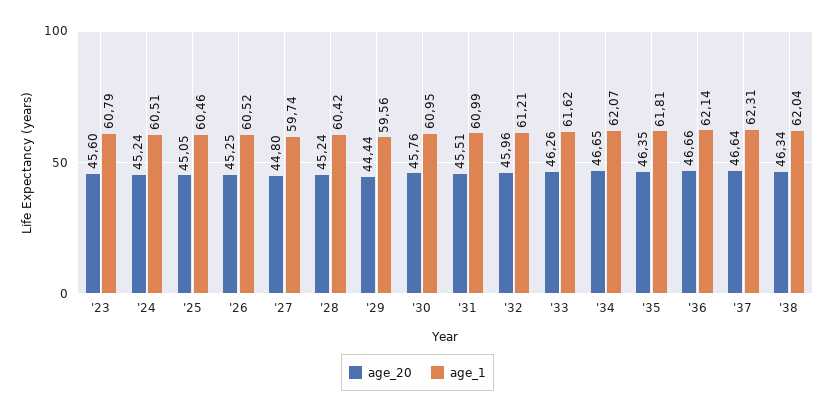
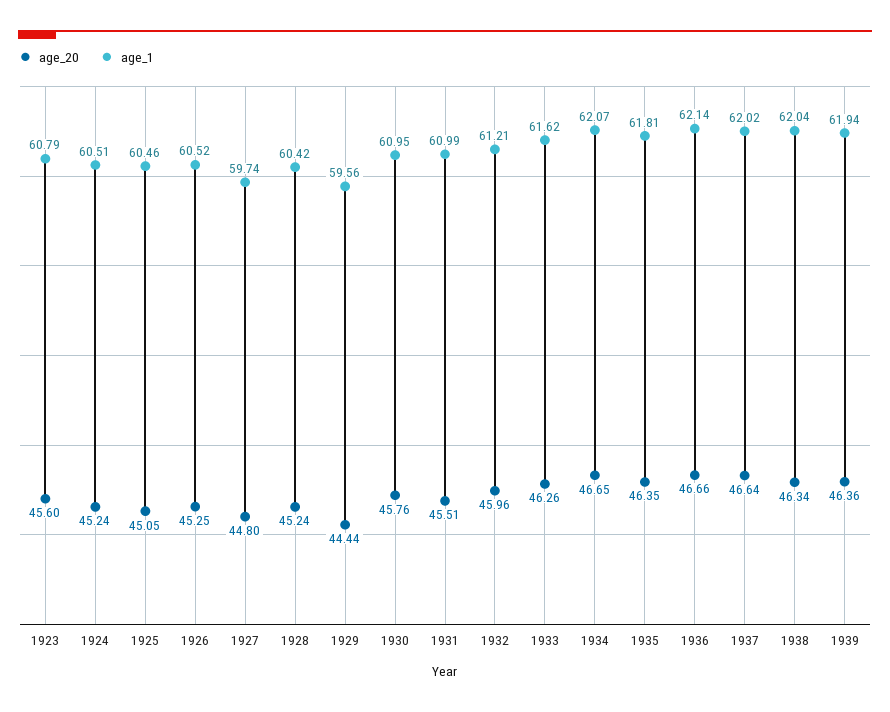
age_1, '37: 62.31 -> 62.02
age_20, 1939: none -> 46.36
age_1, 1939: none -> 61.94

